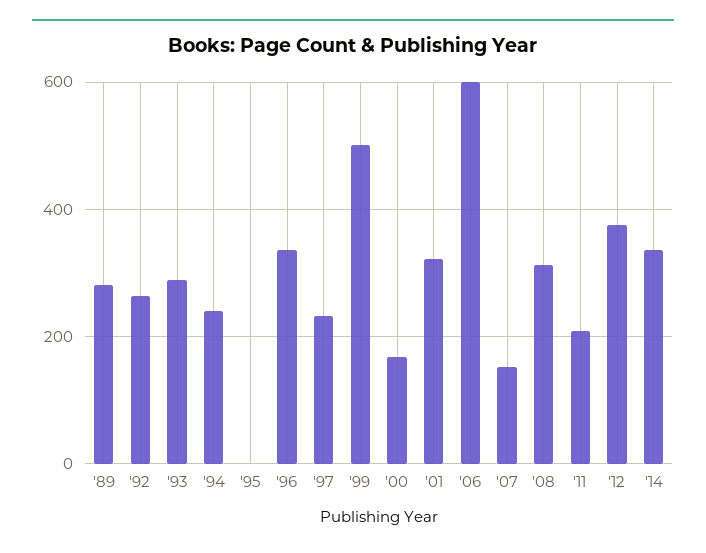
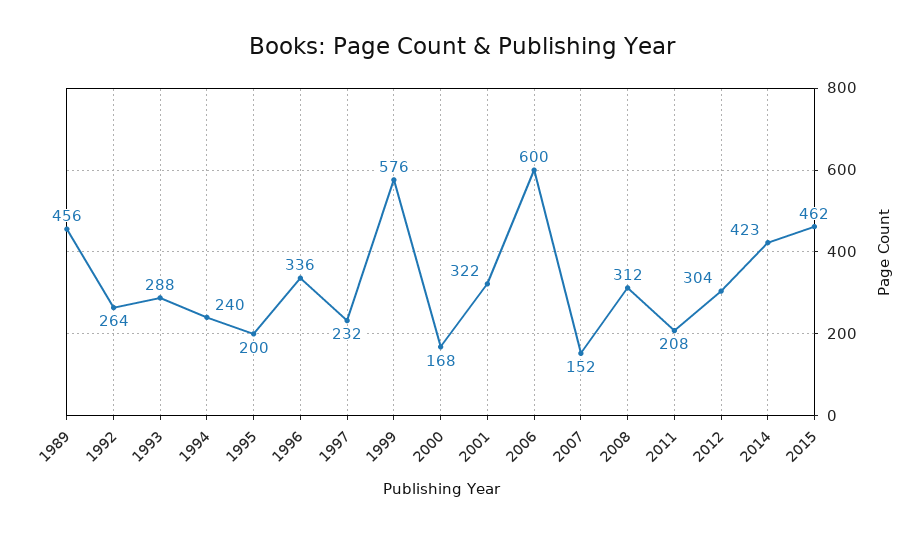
'89: 280 -> 456
'95: 0 -> 200
'99: 500 -> 576
'12: 380 -> 304
'14: 340 -> 423
2015: none -> 462

